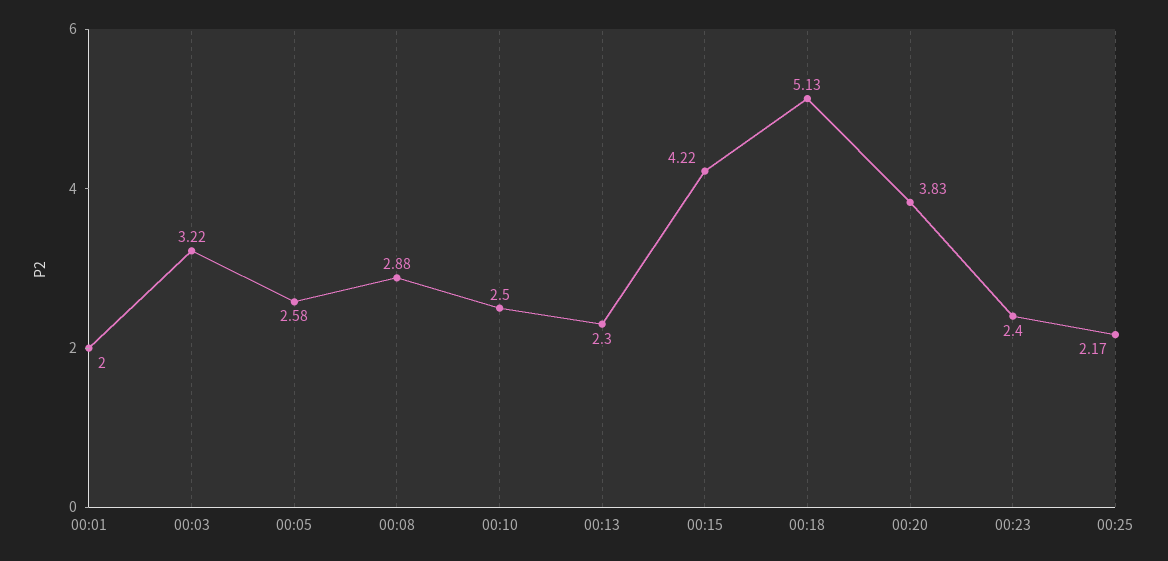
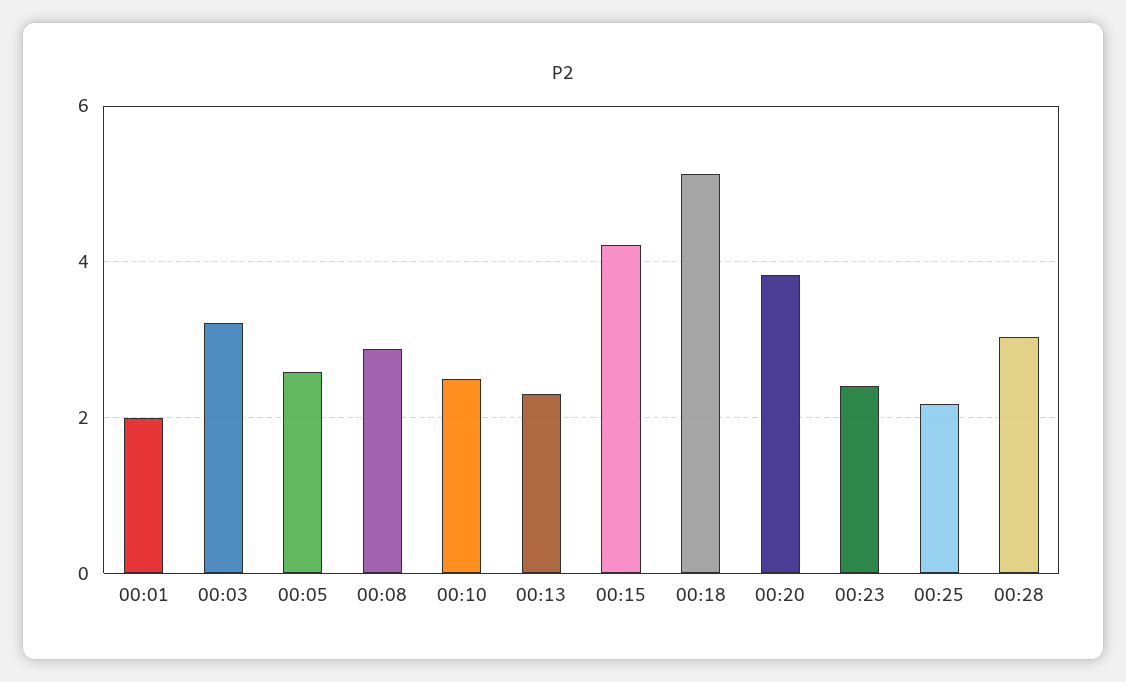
00:28: none -> 3

